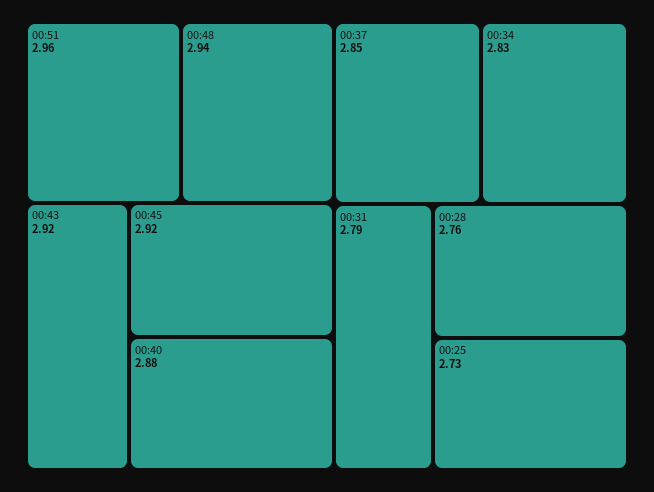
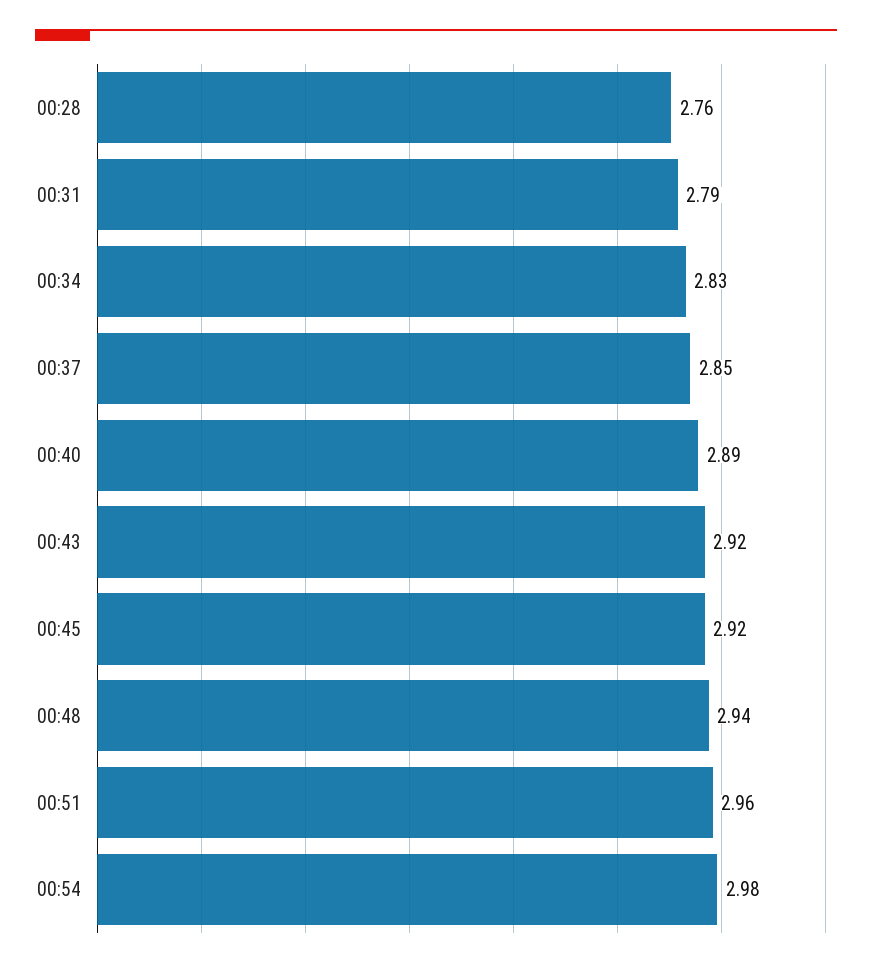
00:40: 2.88 -> 2.89
00:25: 2.73 -> none
00:54: none -> 2.98

